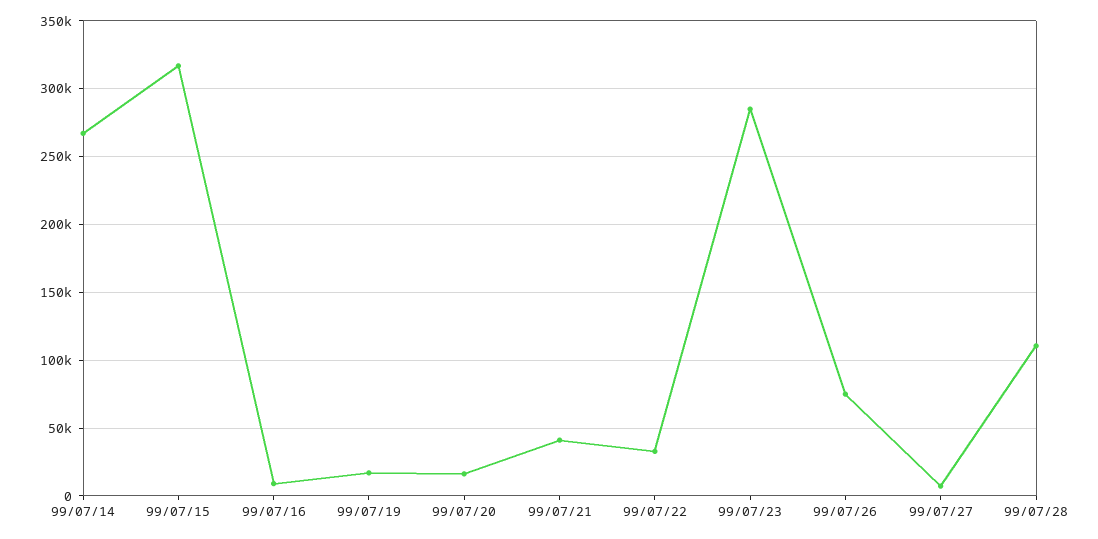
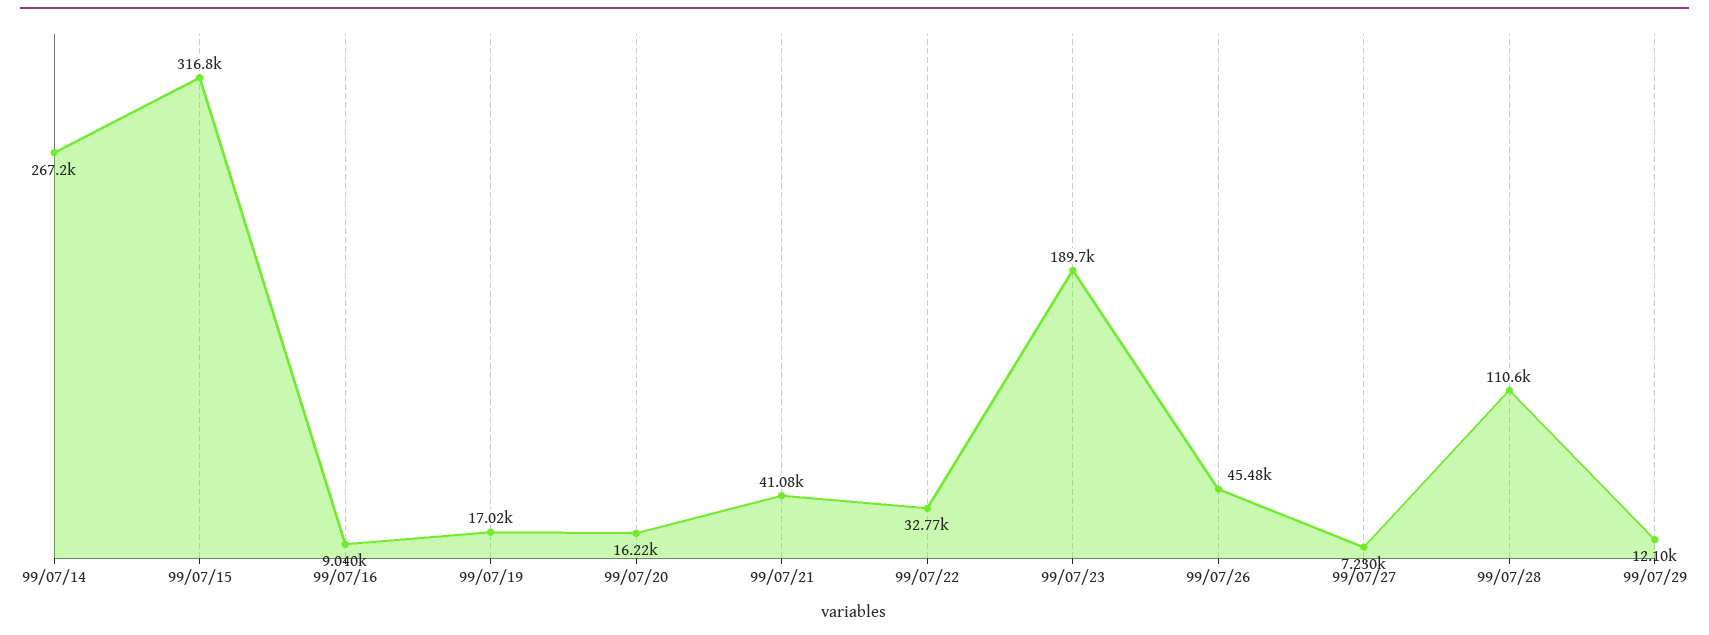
99/07/23: 285000 -> 189700
99/07/26: 75000 -> 45480
99/07/29: none -> 12100

